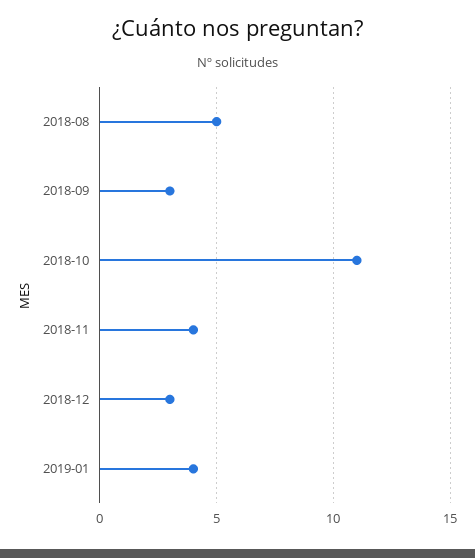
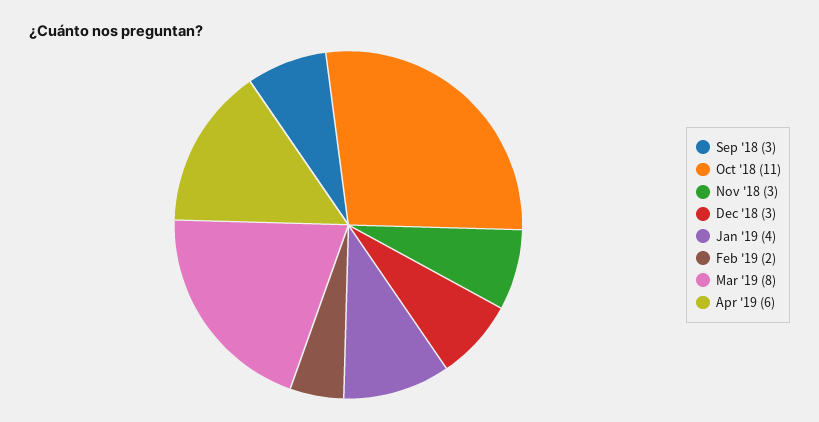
2018-08: 5 -> none
2018-11: 4 -> 3
Feb '19: none -> 2
Mar '19: none -> 8
Apr '19: none -> 6

